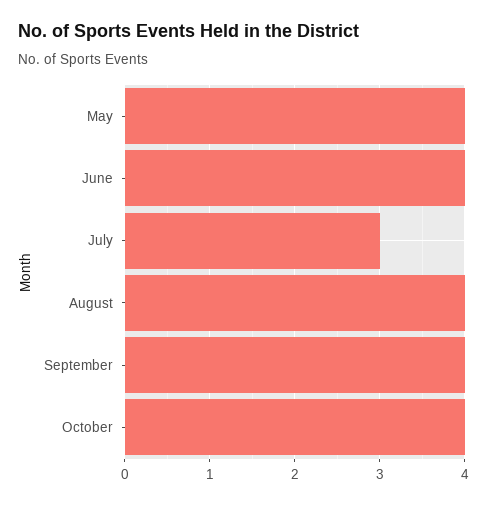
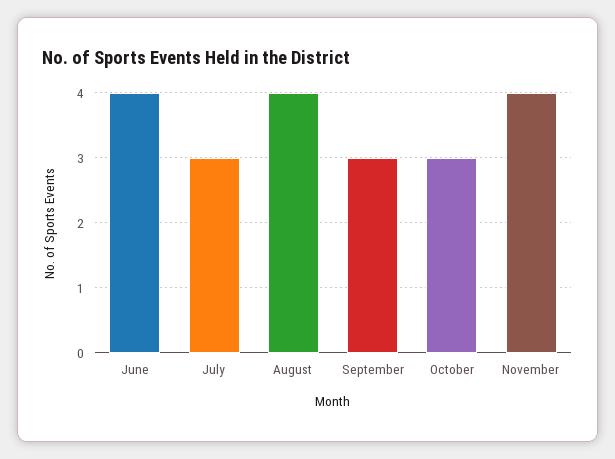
May: 4 -> none
September: 4 -> 3
October: 4 -> 3
November: none -> 4

